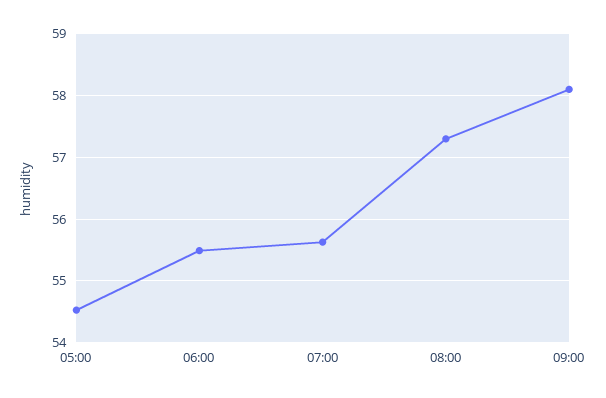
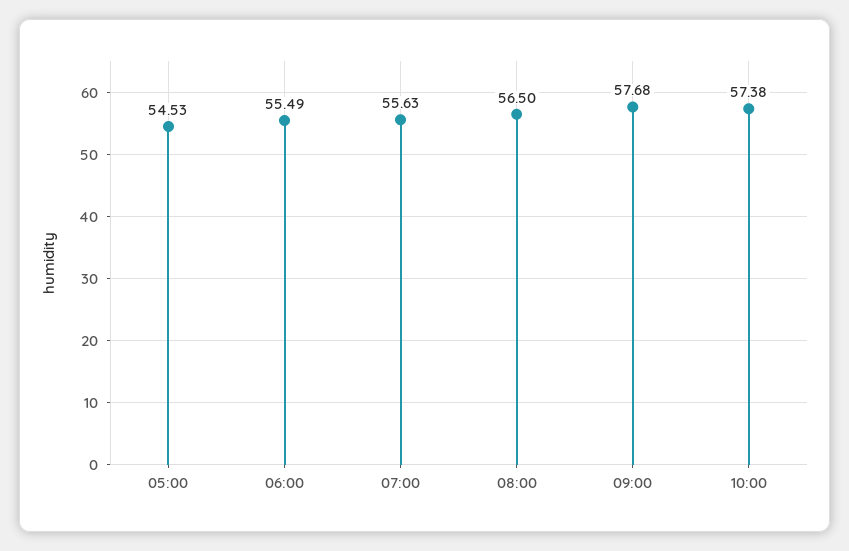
08:00: 57.3 -> 56.5
09:00: 58.1 -> 57.68
10:00: none -> 57.38

